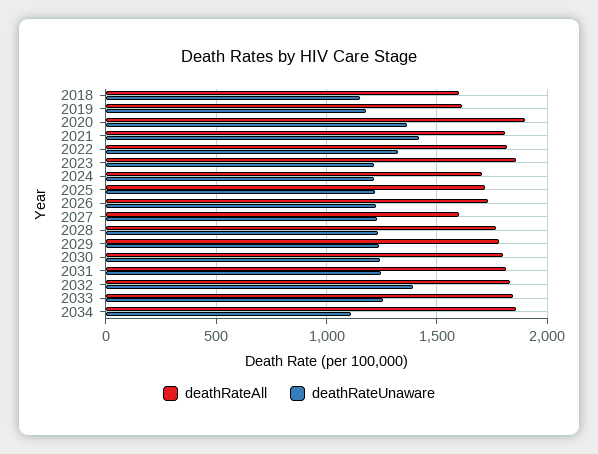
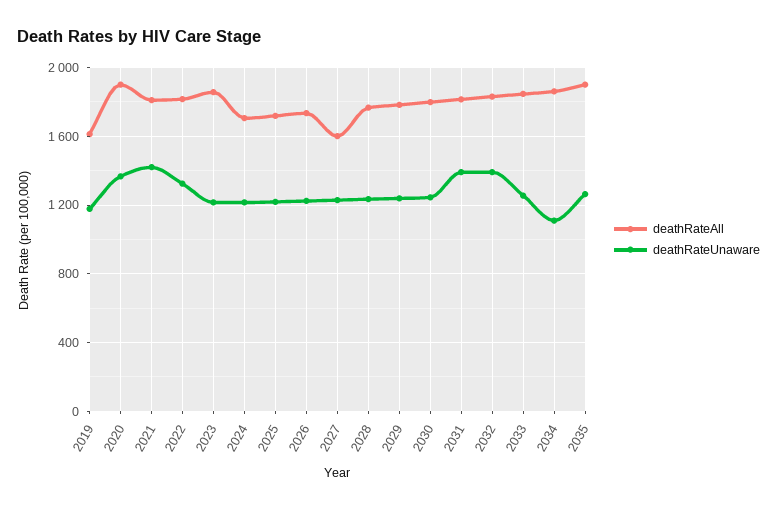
deathRateAll, 2018: 1600 -> none
deathRateUnaware, 2018: 1150 -> none
deathRateUnaware, 2031: 1250 -> 1400
deathRateAll, 2035: none -> 1900
deathRateUnaware, 2035: none -> 1250

